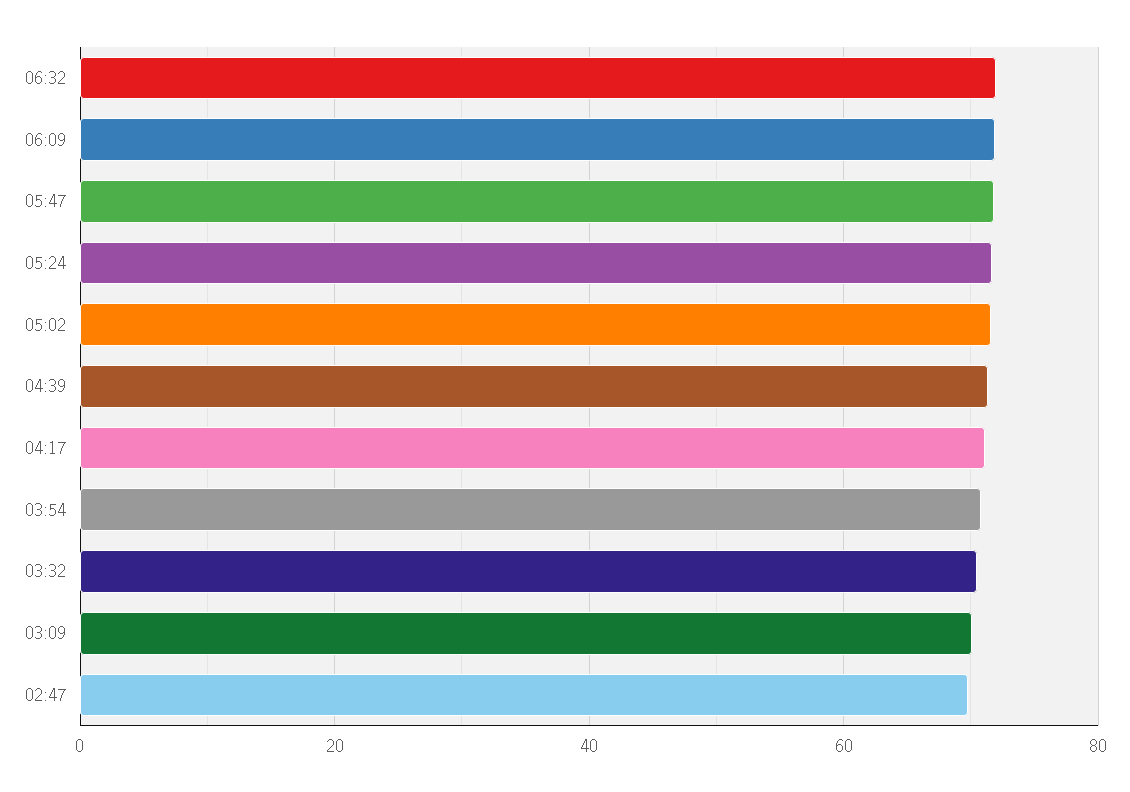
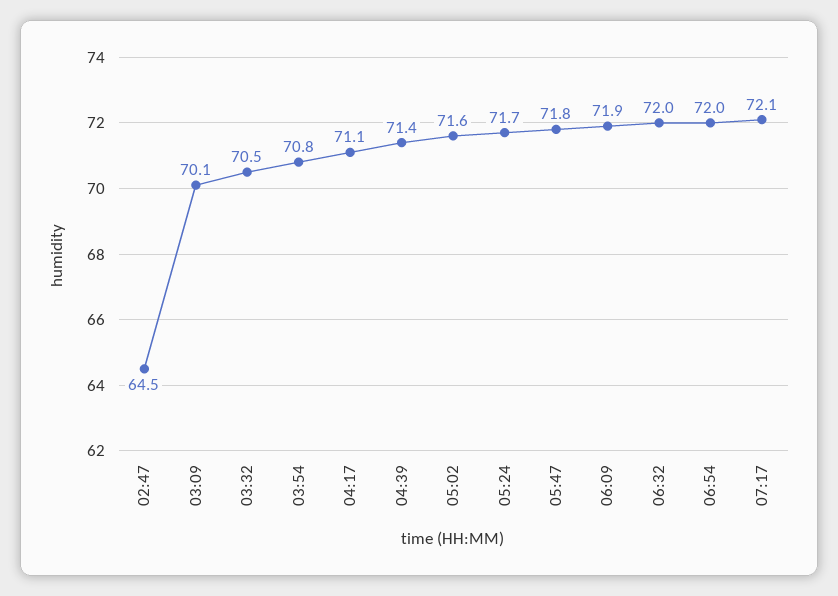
02:47: 70 -> 64.5
06:54: none -> 72
07:17: none -> 72.1

